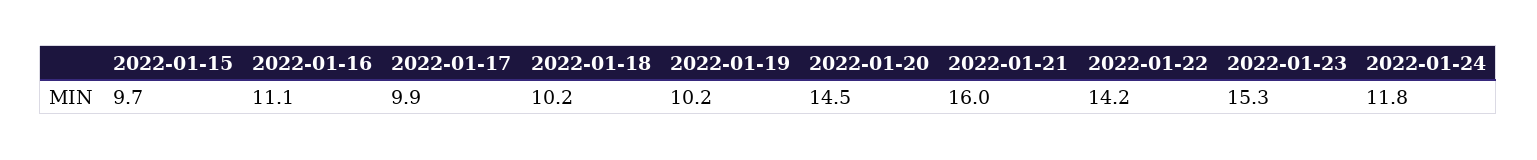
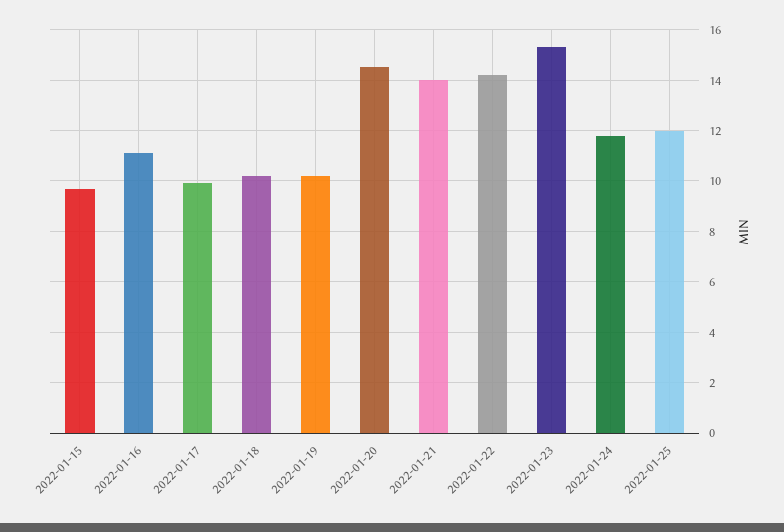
2022-01-21: 16 -> 14
2022-01-25: none -> 12

